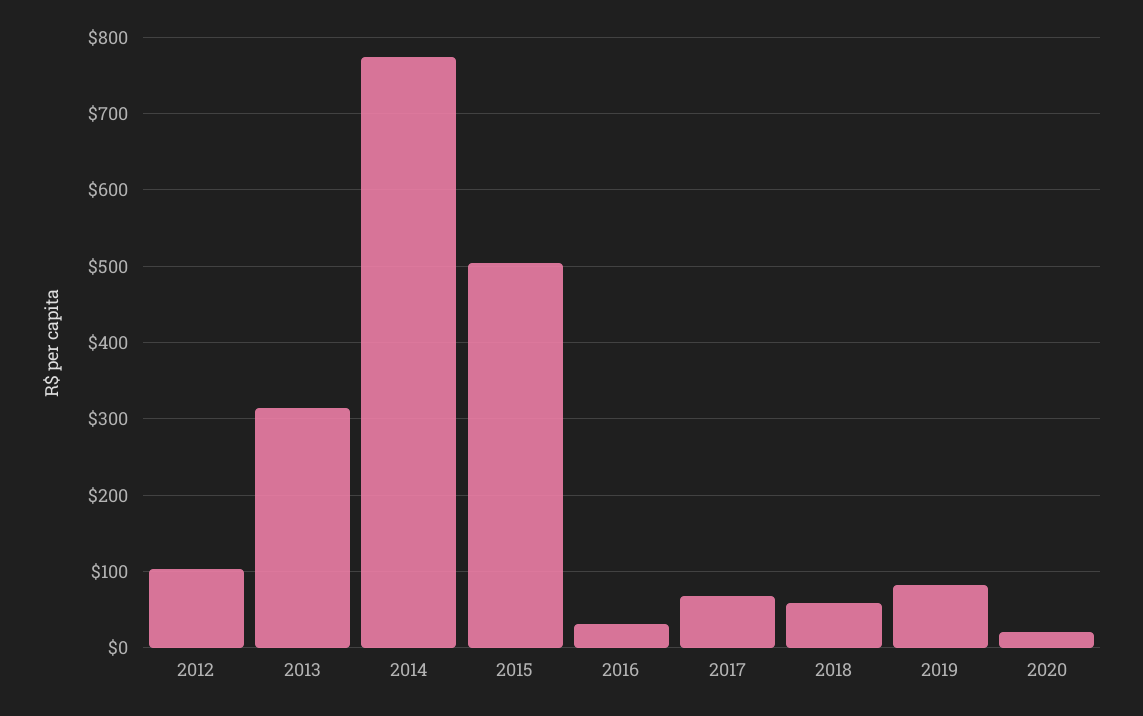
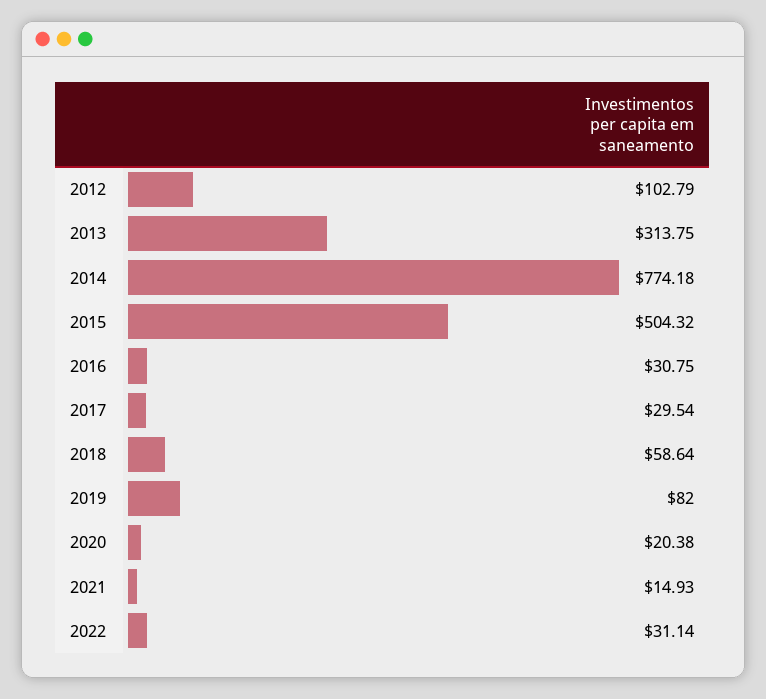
2017: 70 -> 29.54
2021: none -> 14.93
2022: none -> 31.14

